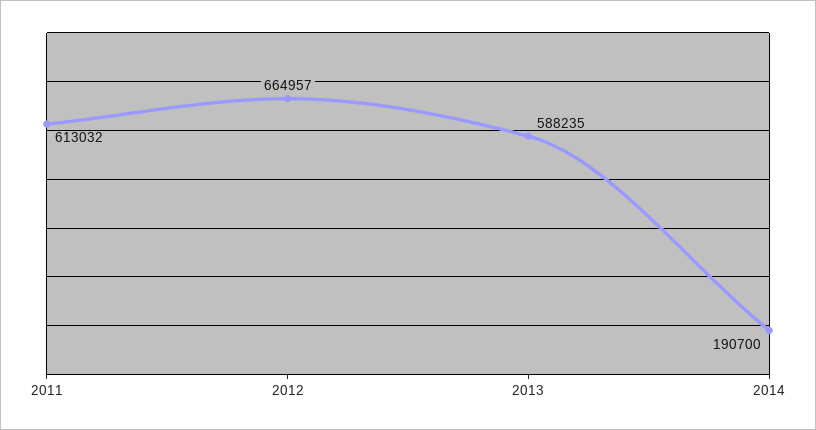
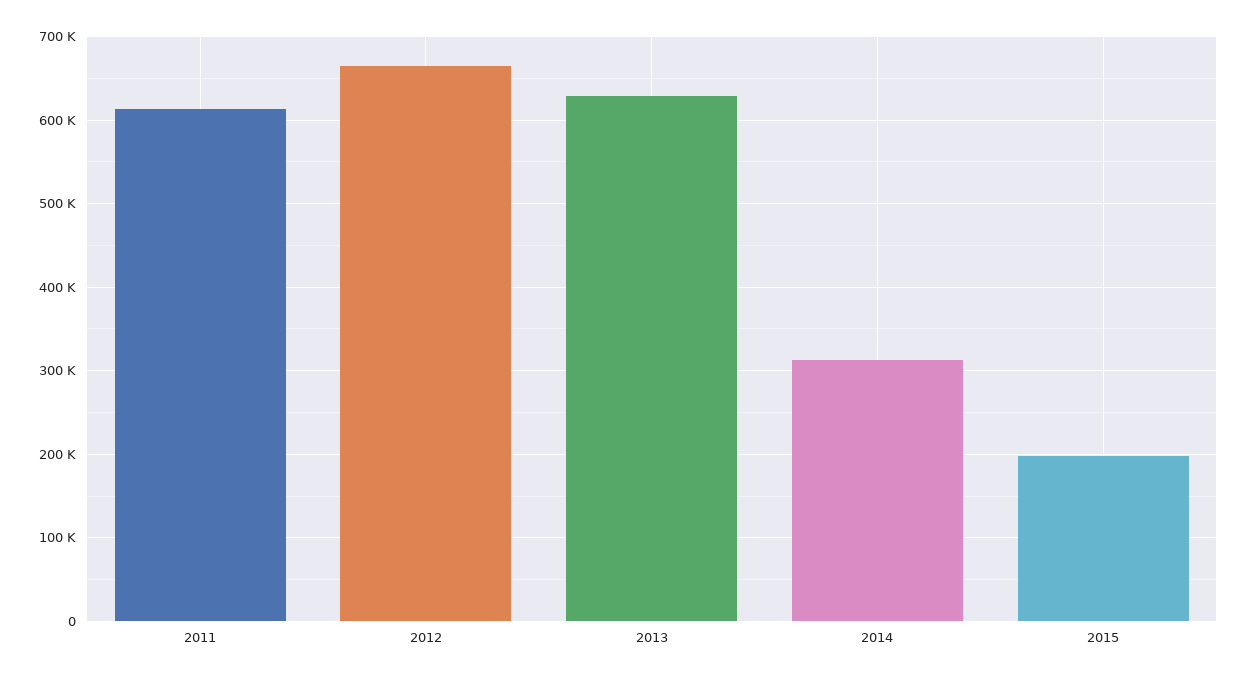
2013: 588235 -> 630000
2014: 190700 -> 310000
2015: none -> 200000

